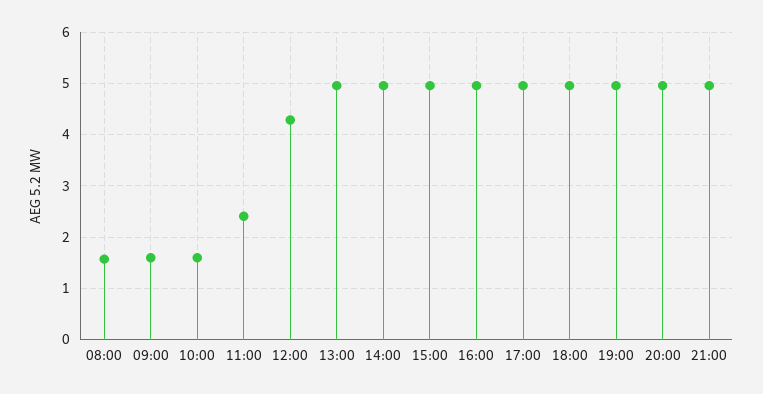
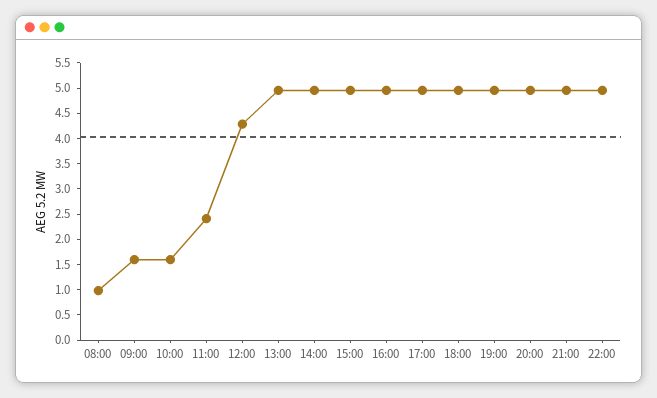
08:00: 1.6 -> 1
22:00: none -> 5

